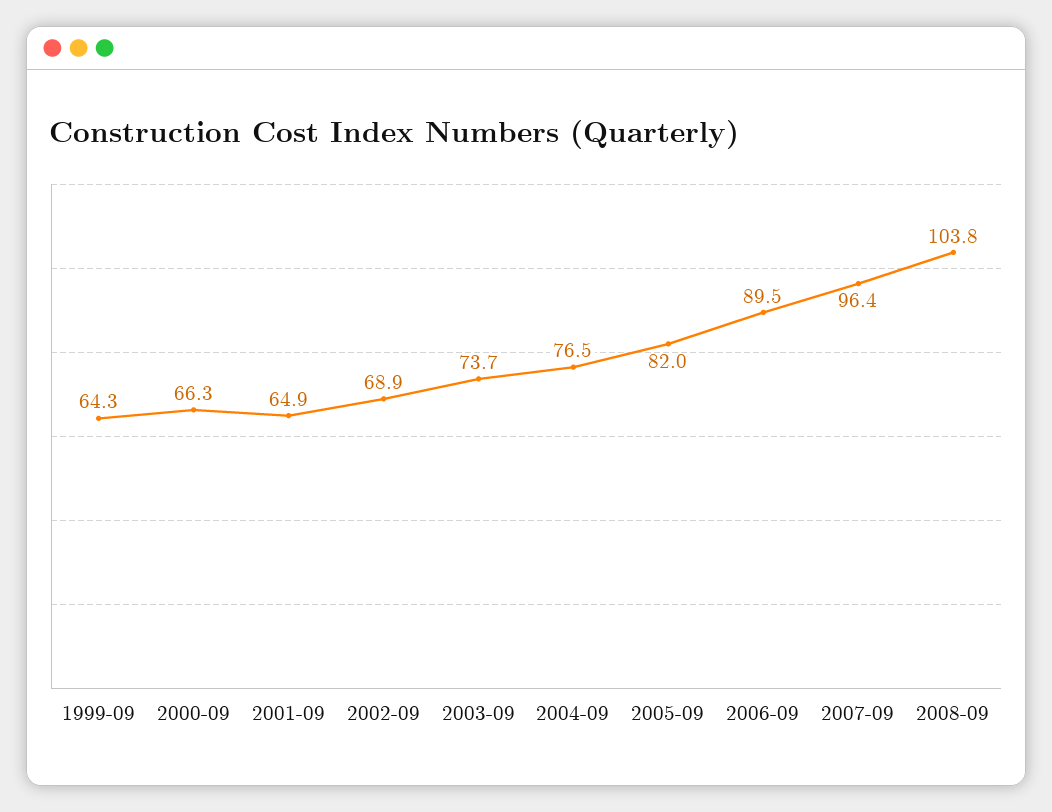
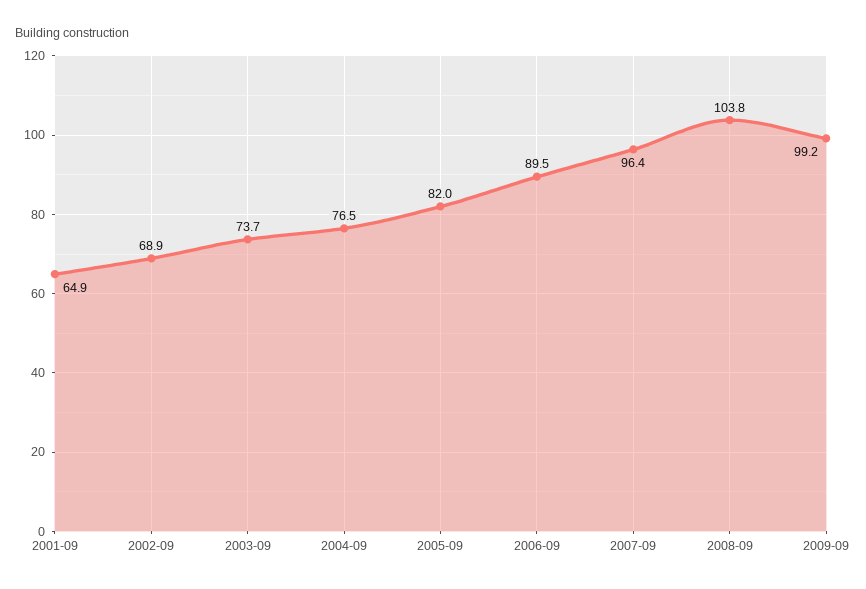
1999-09: 64.3 -> none
2000-09: 66.3 -> none
2009-09: none -> 99.2

